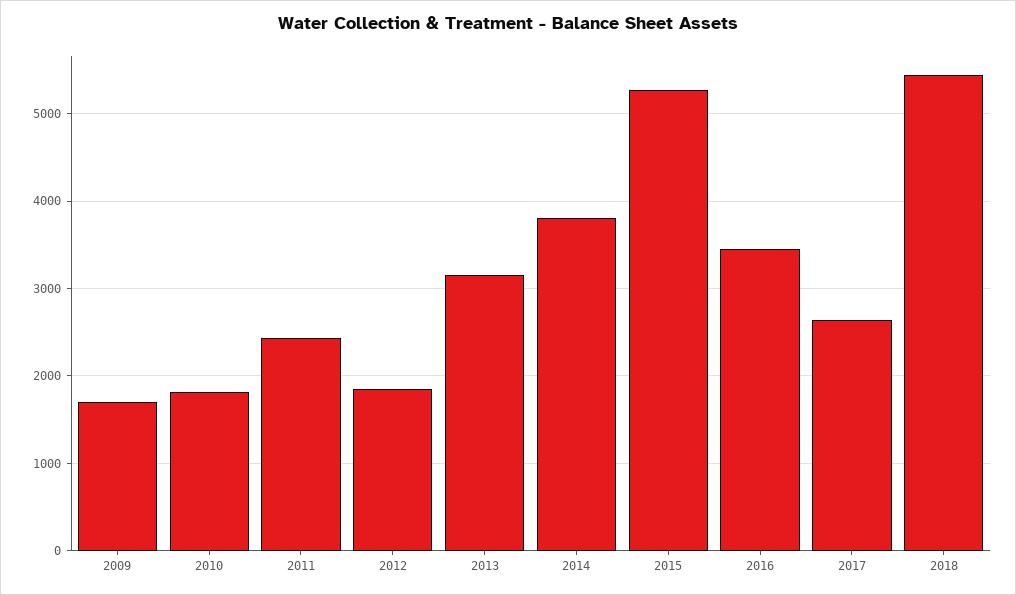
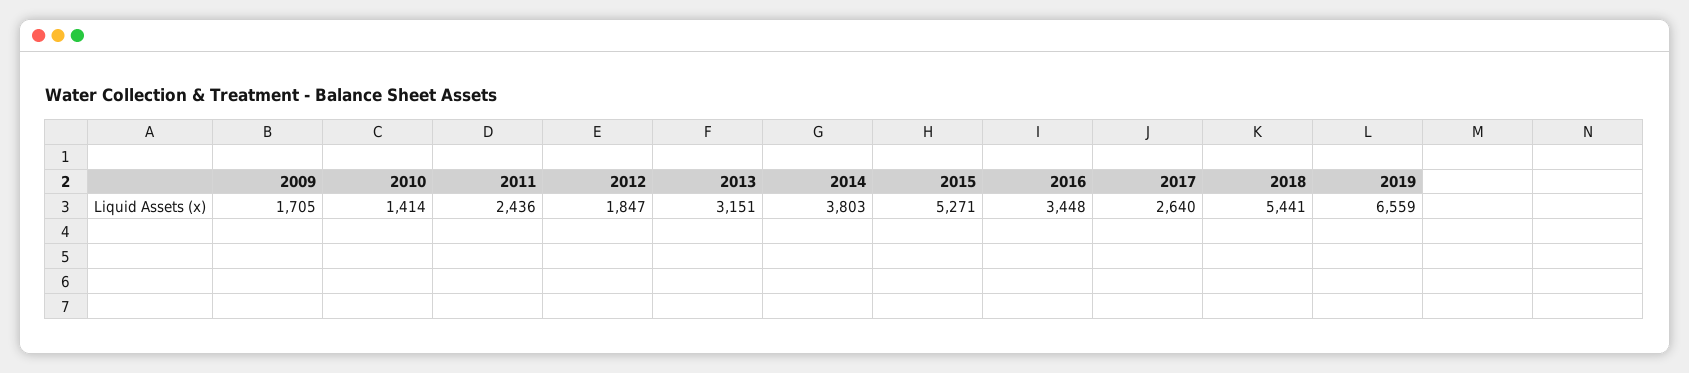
2010: 1800 -> 1414
2019: none -> 6559

